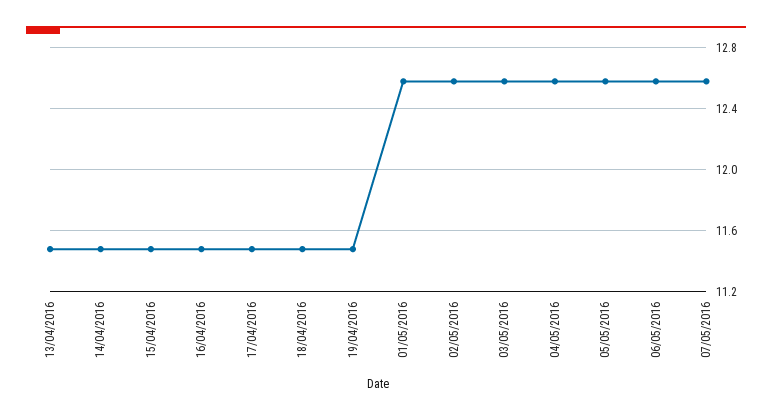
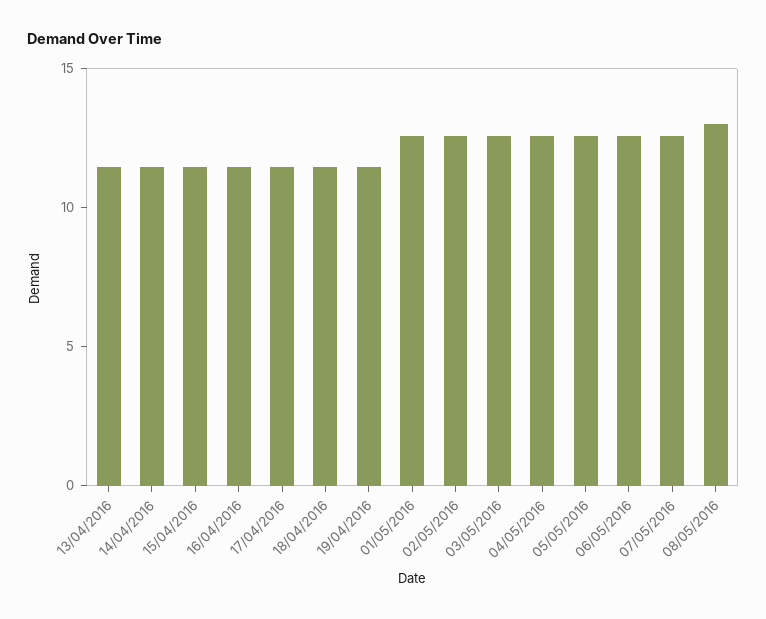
08/05/2016: none -> 13

